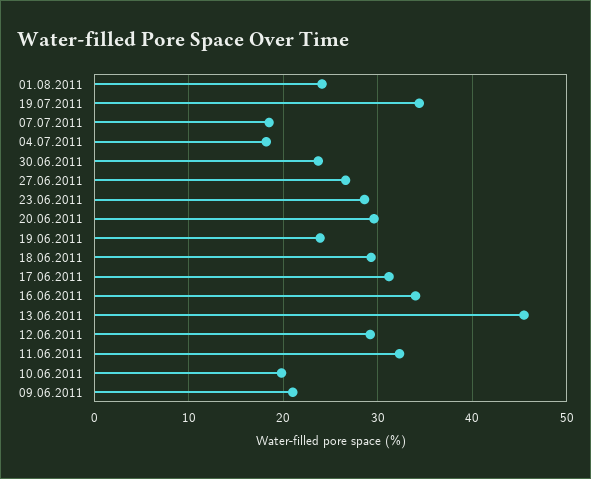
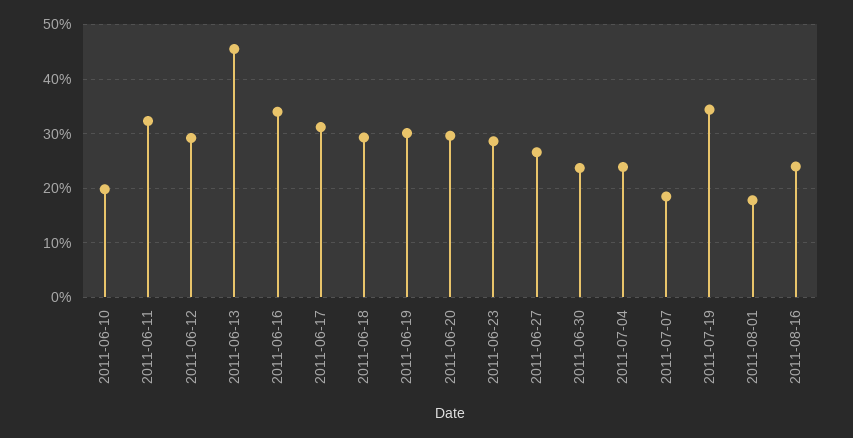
01.08.2011: 24 -> 18
04.07.2011: 18 -> 24
19.06.2011: 24 -> 30
09.06.2011: 21 -> none
2011-08-16: none -> 24

